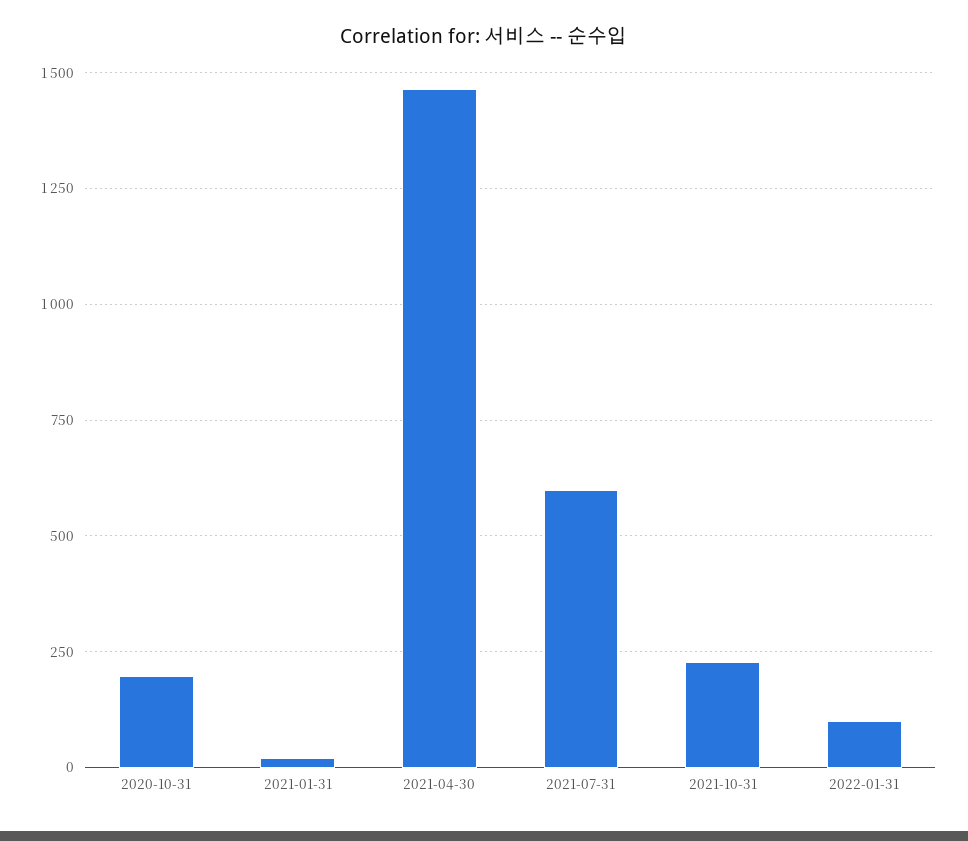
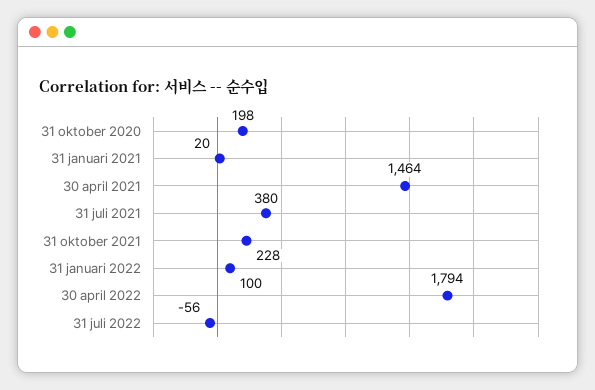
2021-07-31: 600 -> 380
30 april 2022: none -> 1794
31 juli 2022: none -> -56

